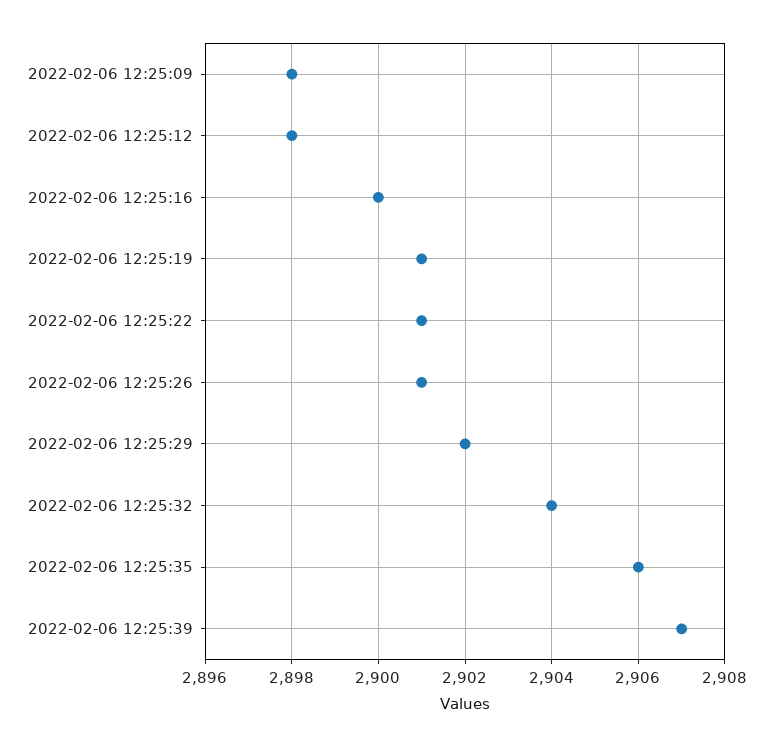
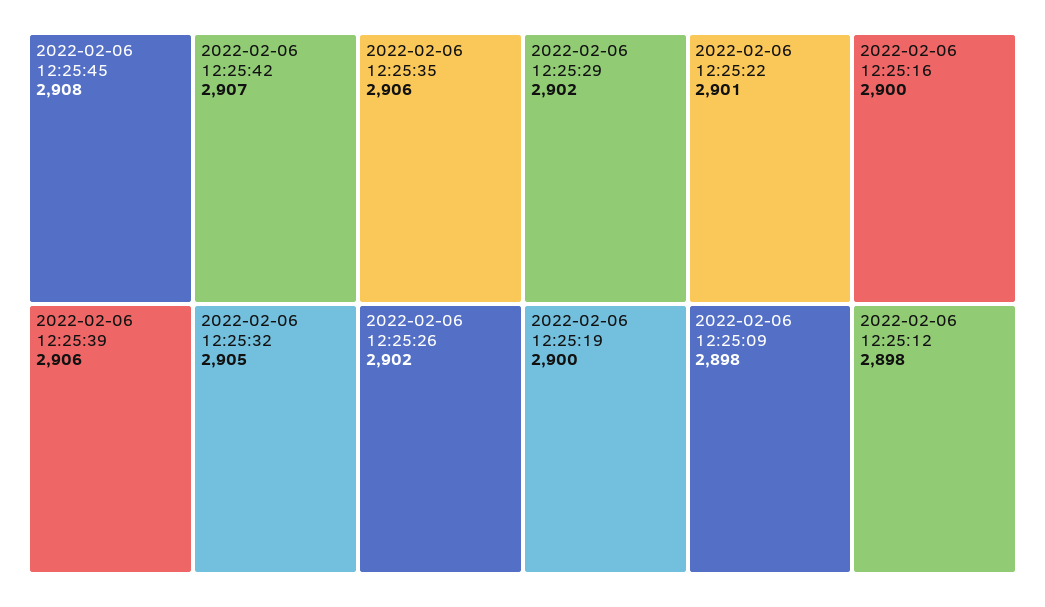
2022-02-06 12:25:19: 2901 -> 2900
2022-02-06 12:25:26: 2901 -> 2902
2022-02-06 12:25:32: 2904 -> 2905
2022-02-06 12:25:39: 2907 -> 2906
2022-02-06 12:25:45: none -> 2908
2022-02-06 12:25:42: none -> 2907

